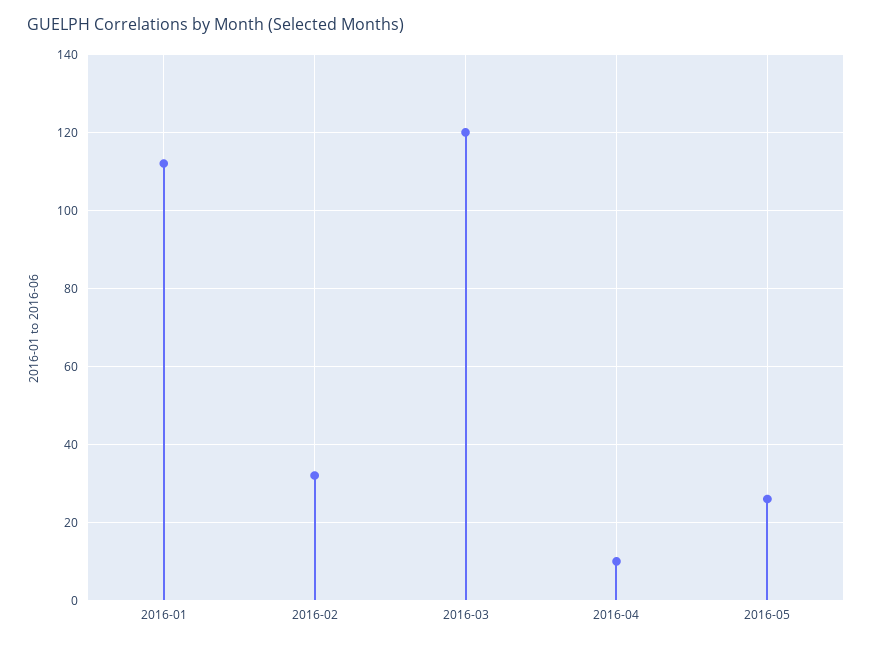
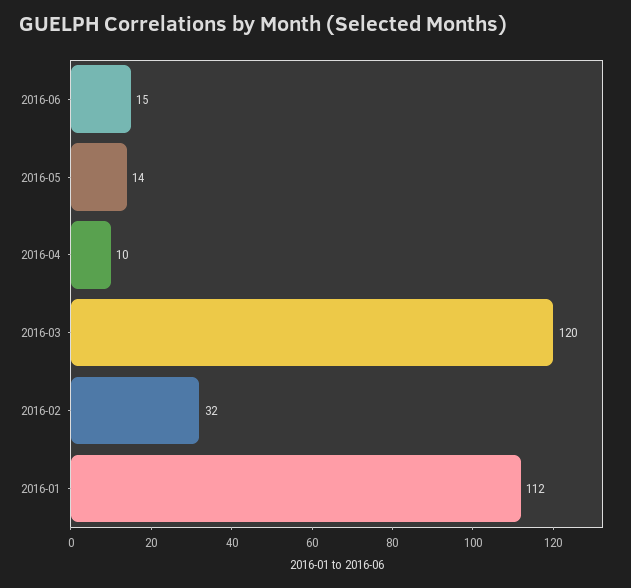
2016-05: 25 -> 14
2016-06: none -> 15

